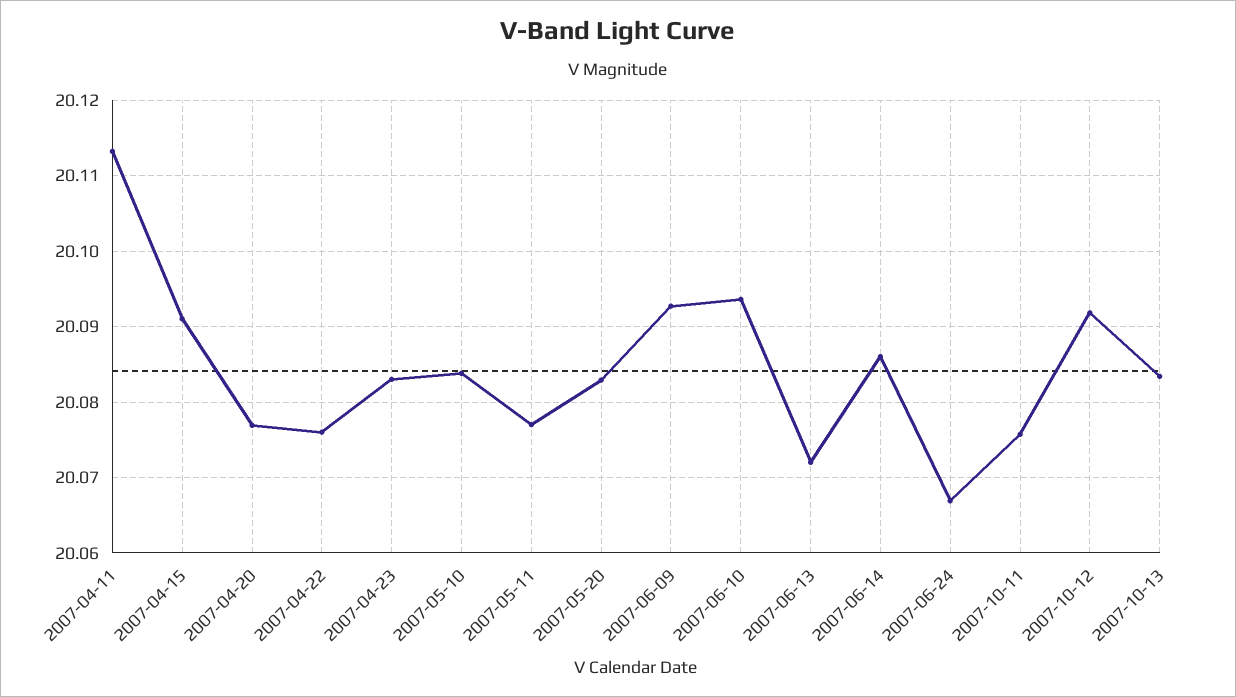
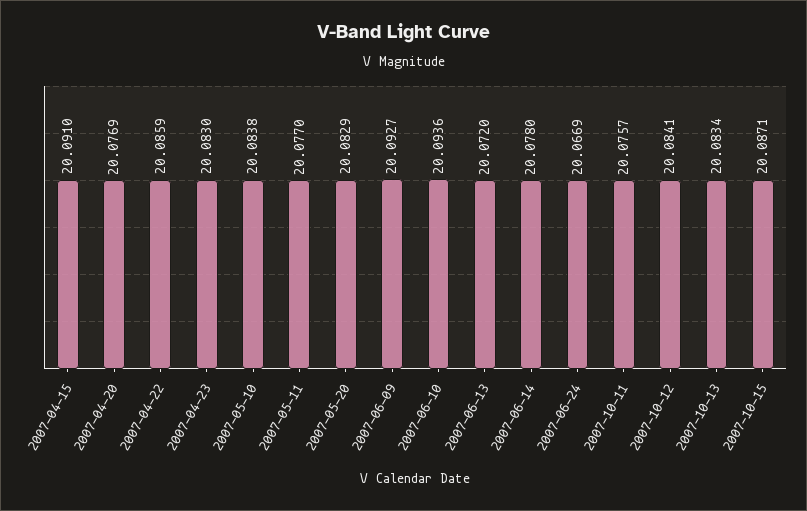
2007-04-11: 20.113 -> none
2007-04-22: 20.076 -> 20.0859
2007-06-14: 20.086 -> 20.078
2007-10-12: 20.092 -> 20.0841
2007-10-15: none -> 20.0871

